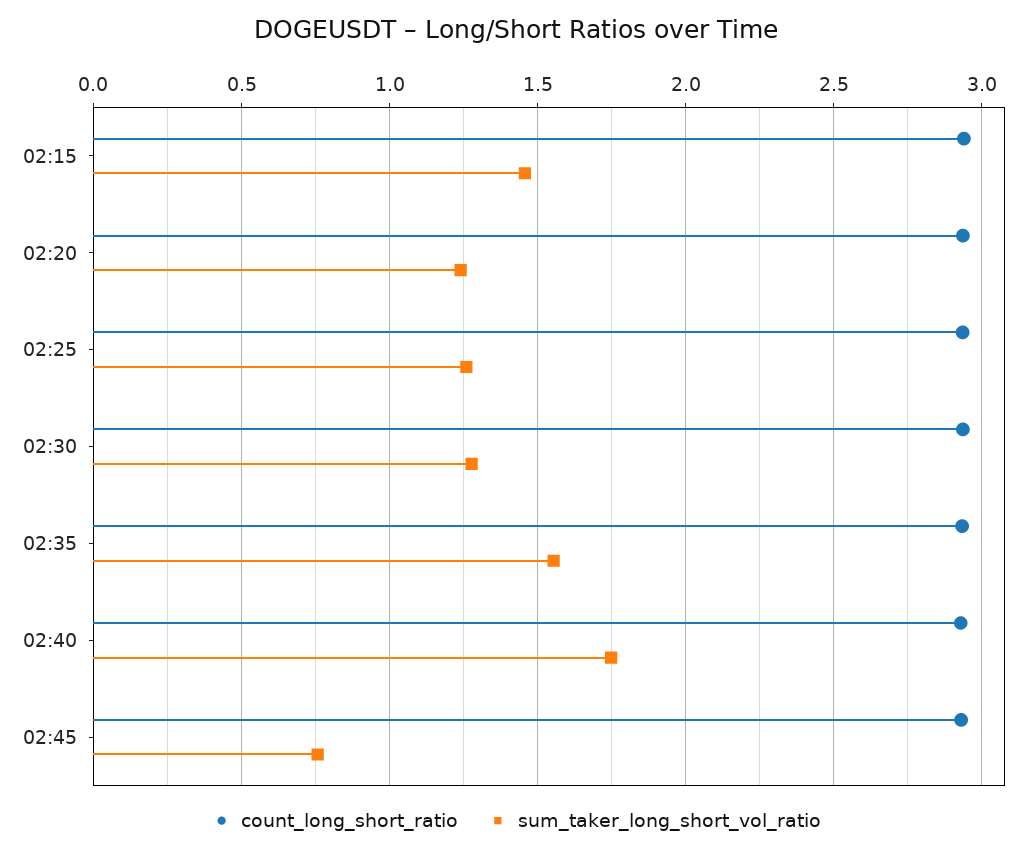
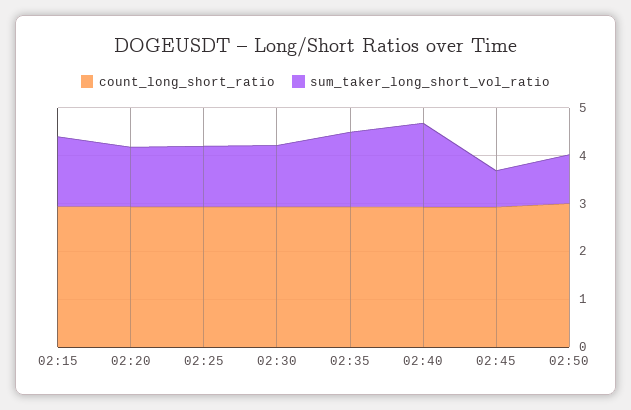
count_long_short_ratio, 02:50: none -> 3
sum_taker_long_short_vol_ratio, 02:50: none -> 1

